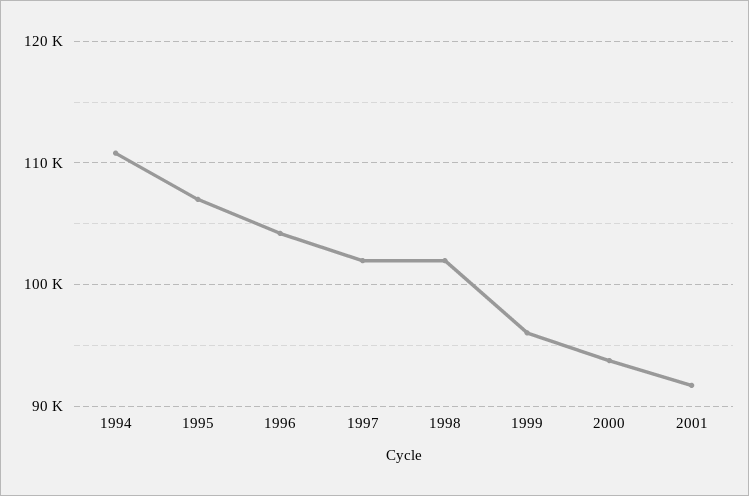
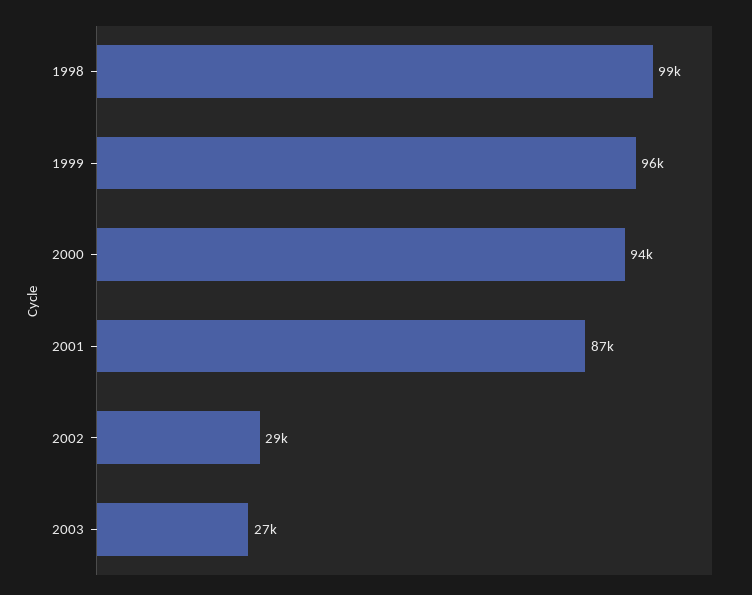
1994: 111000 -> none
1995: 107000 -> none
1996: 104000 -> none
1997: 102000 -> none
1998: 102000 -> 99000
2001: 92000 -> 87000
2002: none -> 29000
2003: none -> 27000

